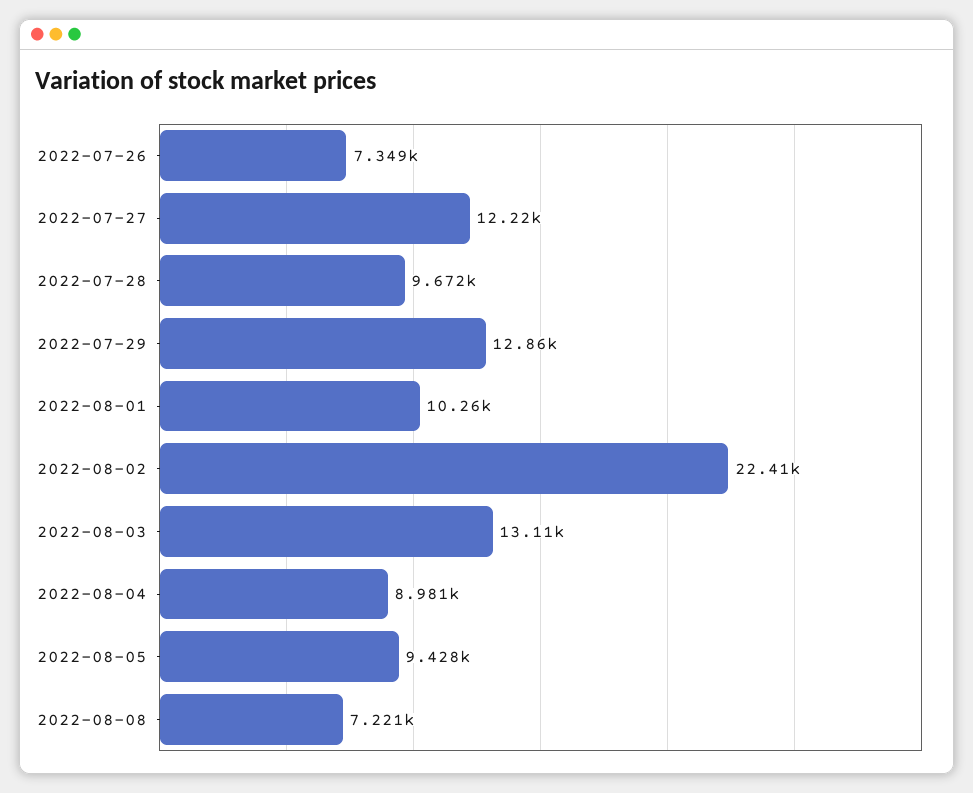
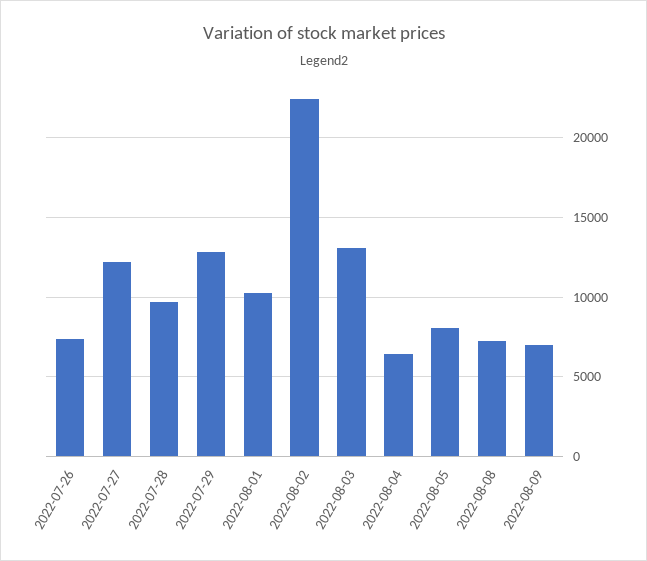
2022-08-04: 8981 -> 6500
2022-08-05: 9428 -> 8000
2022-08-09: none -> 7000

